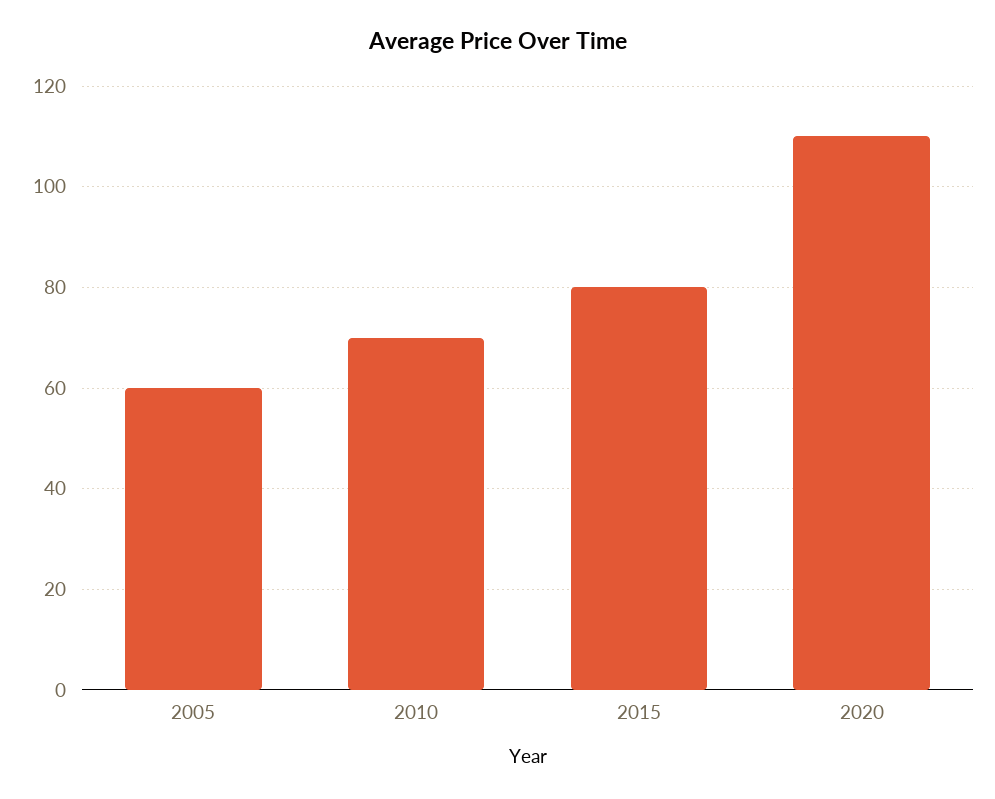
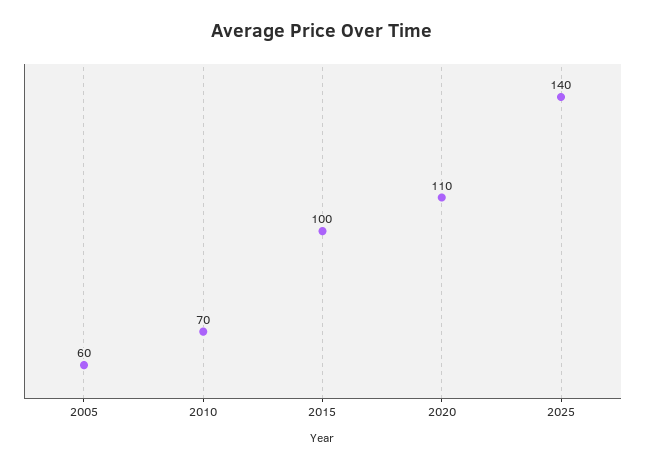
2015: 80 -> 100
2025: none -> 140

